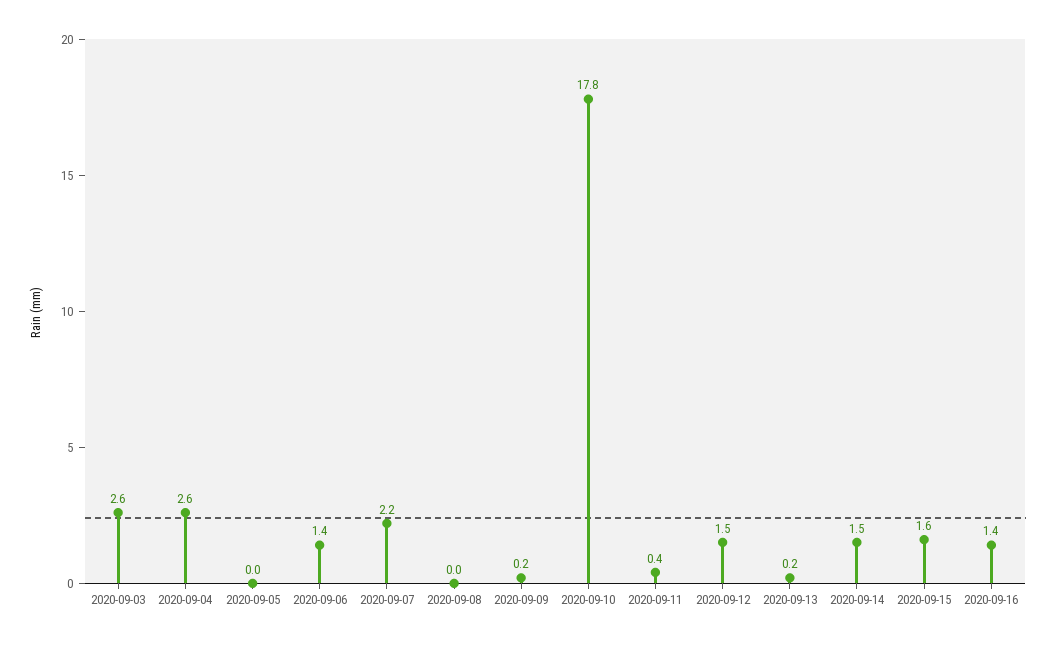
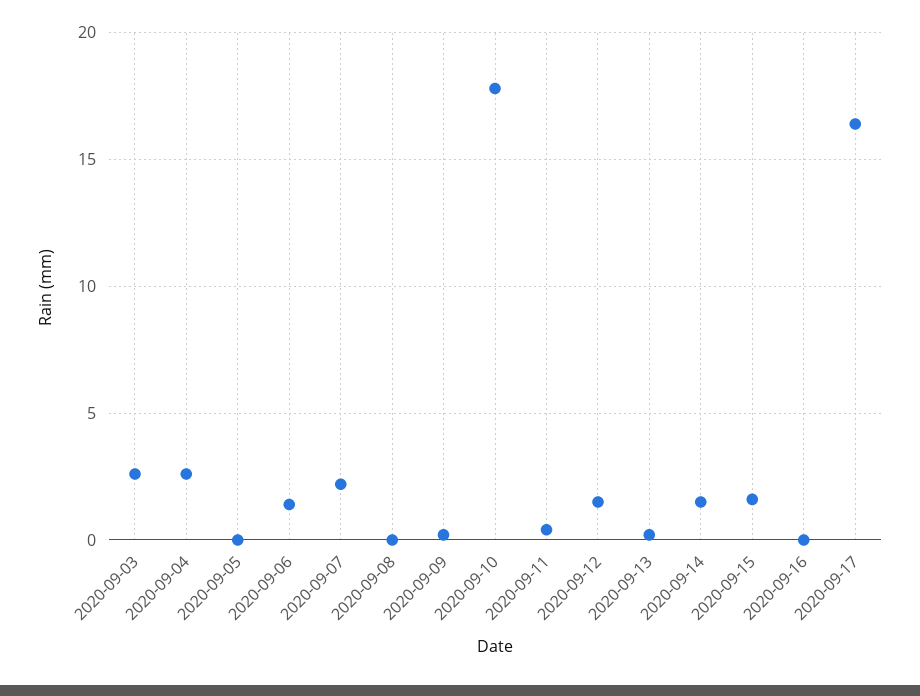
2020-09-16: 1.4 -> 0
2020-09-17: none -> 16.5

